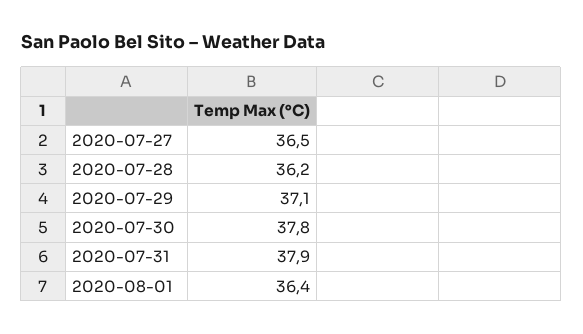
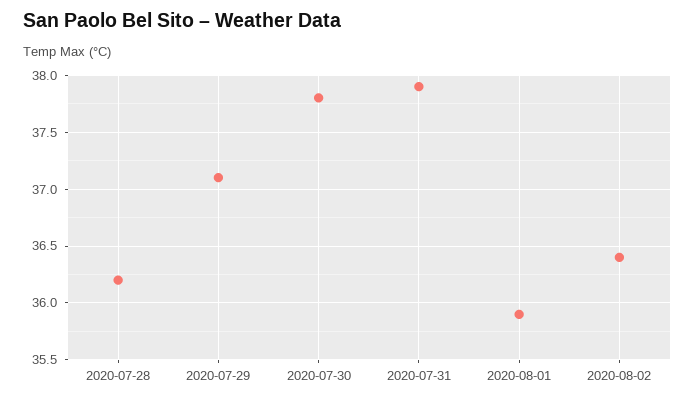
2020-07-27: 36.5 -> none
2020-08-01: 36.4 -> 35.9
2020-08-02: none -> 36.4

